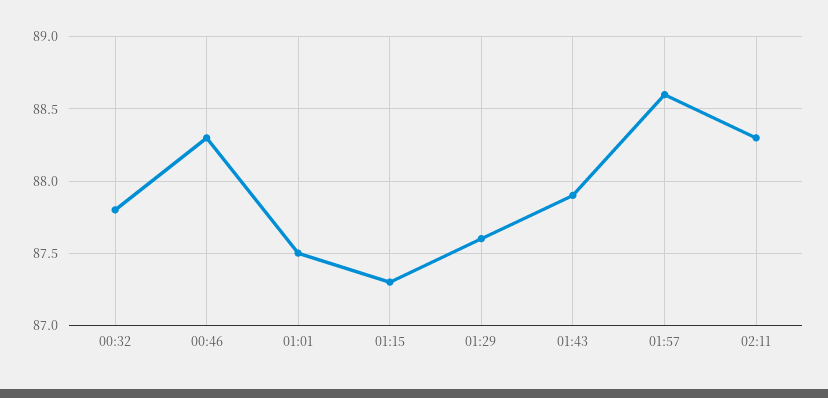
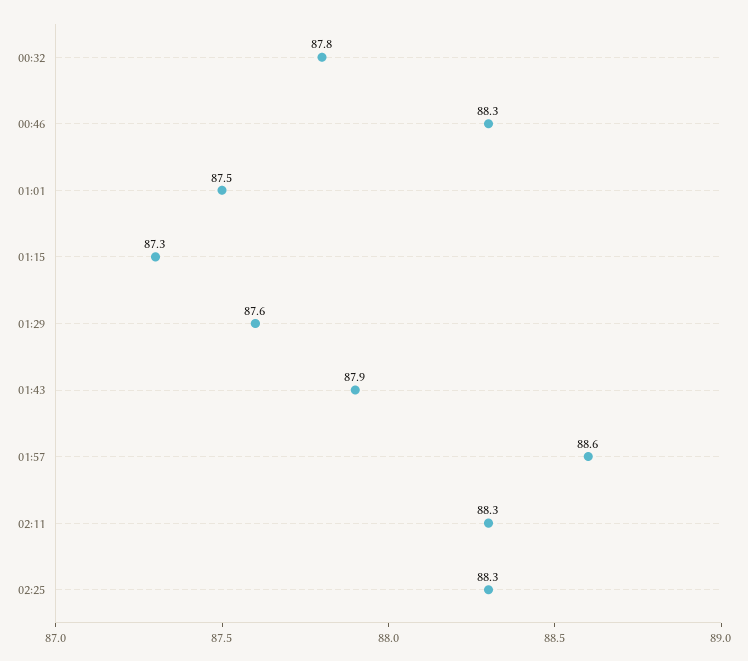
02:25: none -> 88.3

